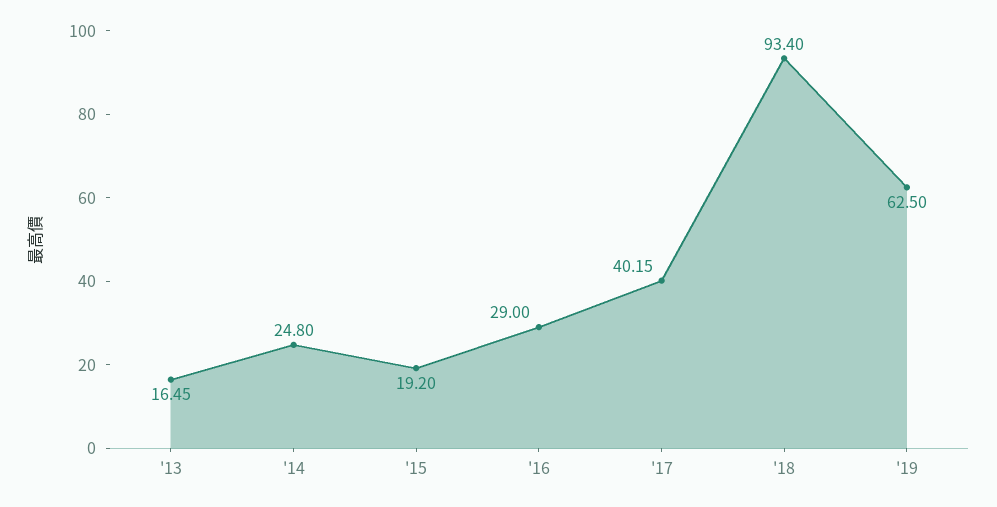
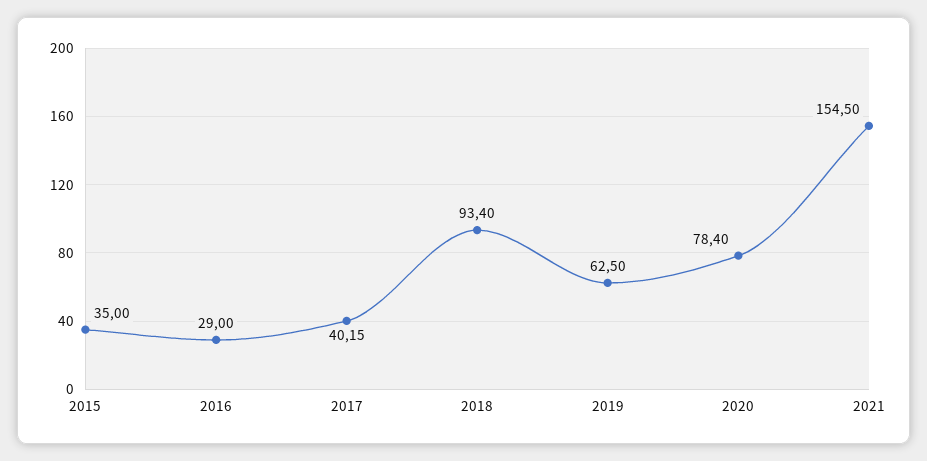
'13: 16.45 -> none
'14: 24.8 -> none
'15: 19.2 -> 35
2020: none -> 78.4
2021: none -> 154.5

